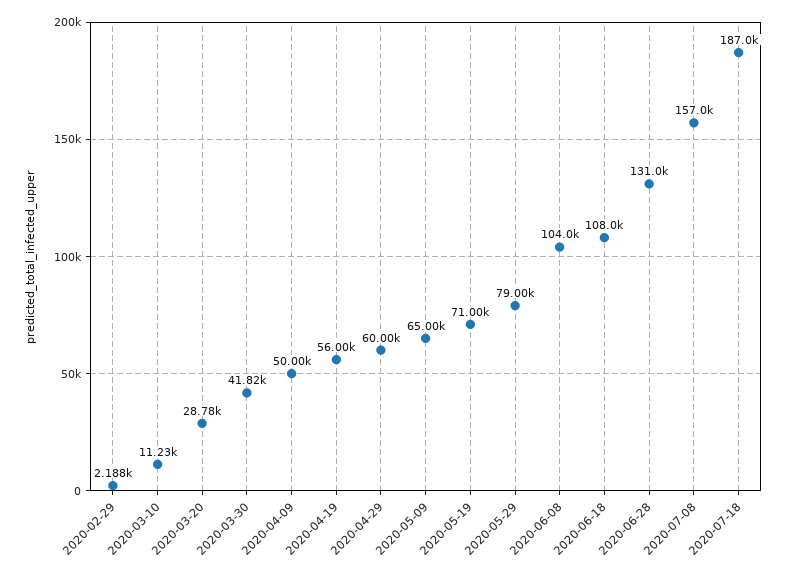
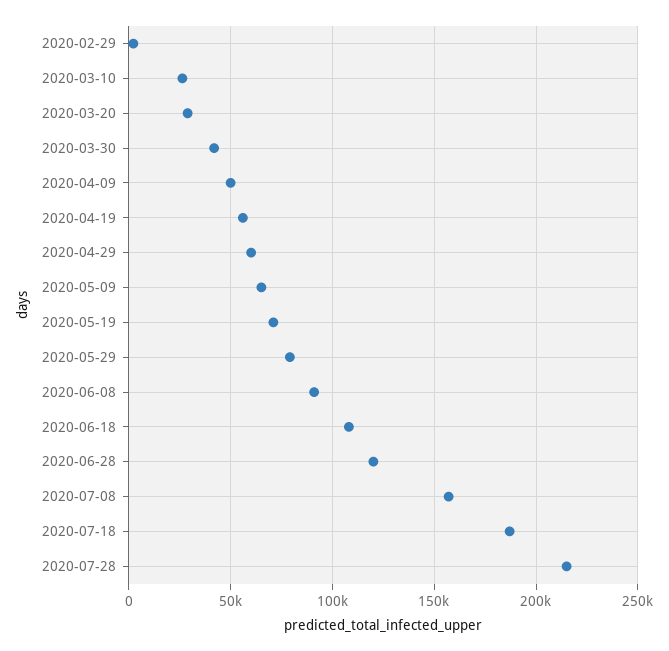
2020-03-10: 11230 -> 25000
2020-06-08: 104000 -> 90000
2020-06-28: 131000 -> 120000
2020-07-28: none -> 215000

